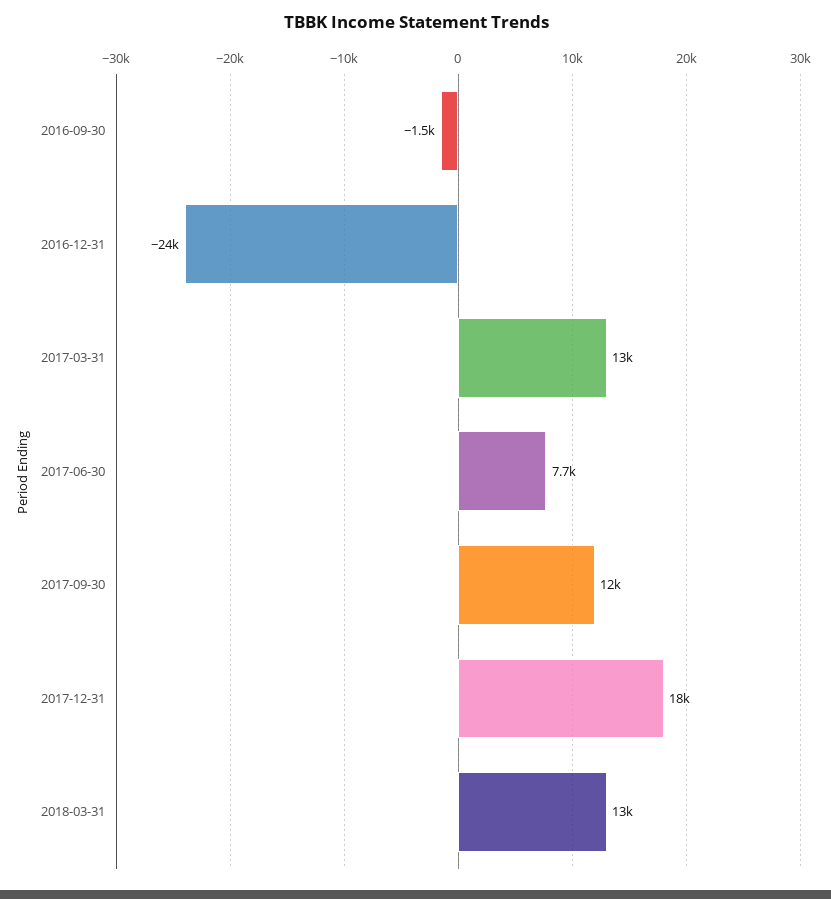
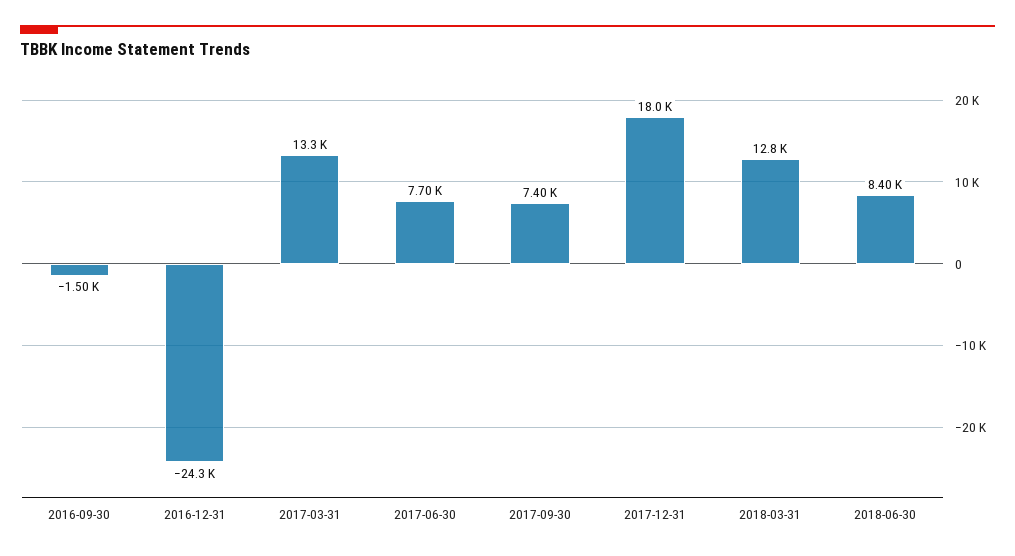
2017-09-30: 12000 -> 7400
2018-06-30: none -> 8400

